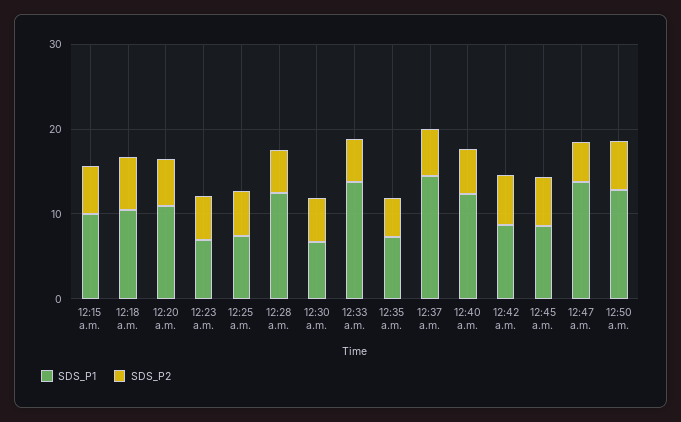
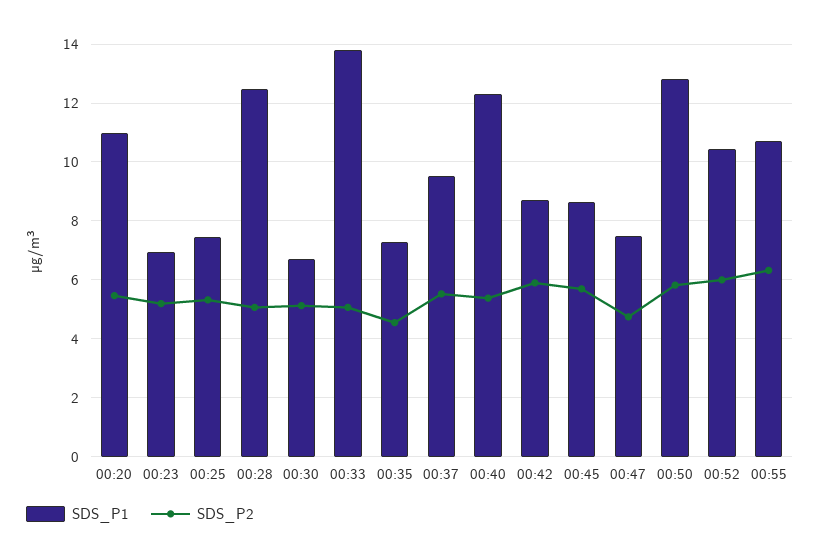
SDS_P1, 12:15 a.m.: 10 -> none
SDS_P2, 12:15 a.m.: 6 -> none
SDS_P1, 12:18 a.m.: 10 -> none
SDS_P2, 12:18 a.m.: 6 -> none
SDS_P1, 12:37 a.m.: 14 -> 9.5
SDS_P1, 12:47 a.m.: 14 -> 7.5
SDS_P1, 00:52: none -> 10.5
SDS_P2, 00:52: none -> 6
SDS_P1, 00:55: none -> 10.75
SDS_P2, 00:55: none -> 6.25

